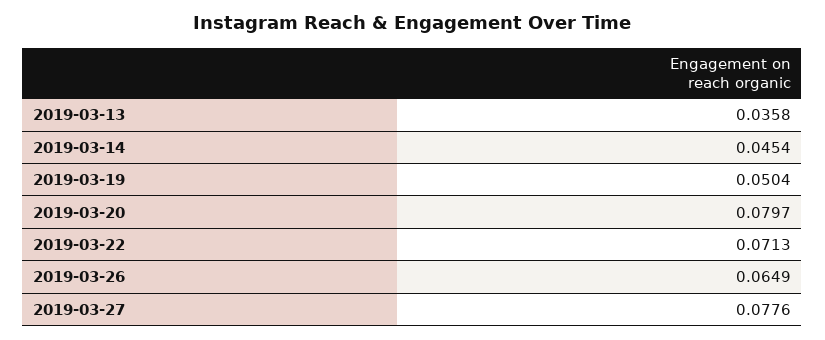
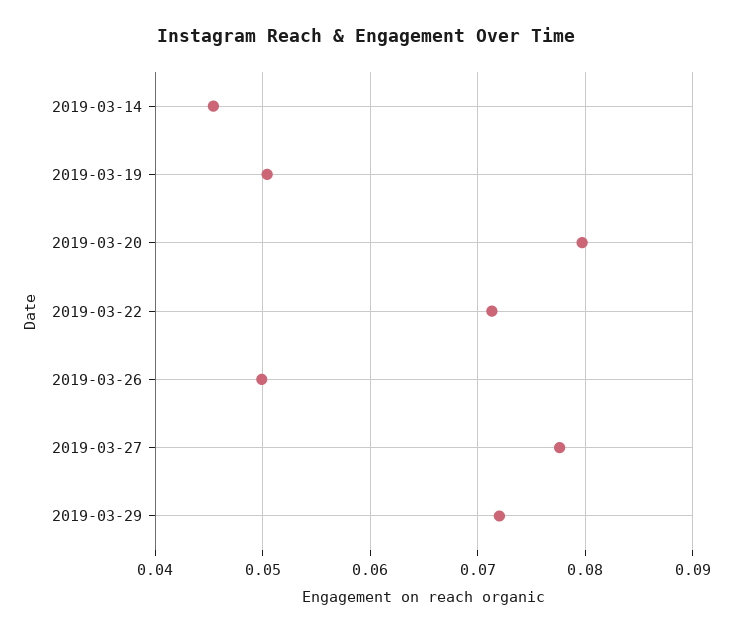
2019-03-13: 0.0358 -> none
2019-03-26: 0.0649 -> 0.05
2019-03-29: none -> 0.072

